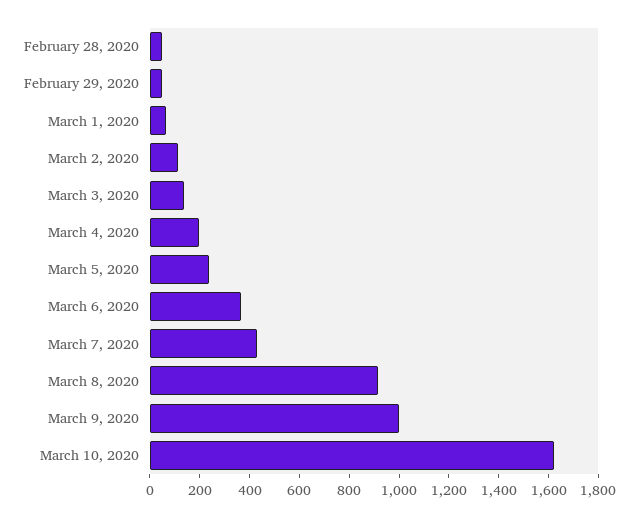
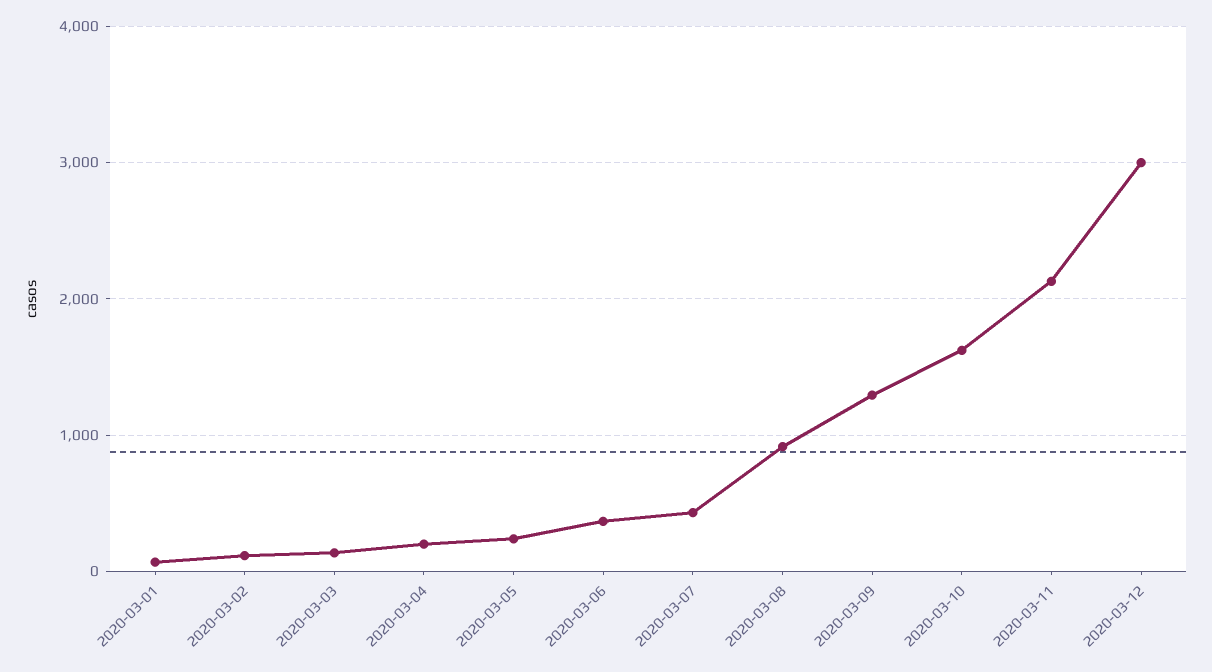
February 28, 2020: 50 -> none
February 29, 2020: 50 -> none
March 9, 2020: 1000 -> 1300
2020-03-11: none -> 2100
2020-03-12: none -> 3000

